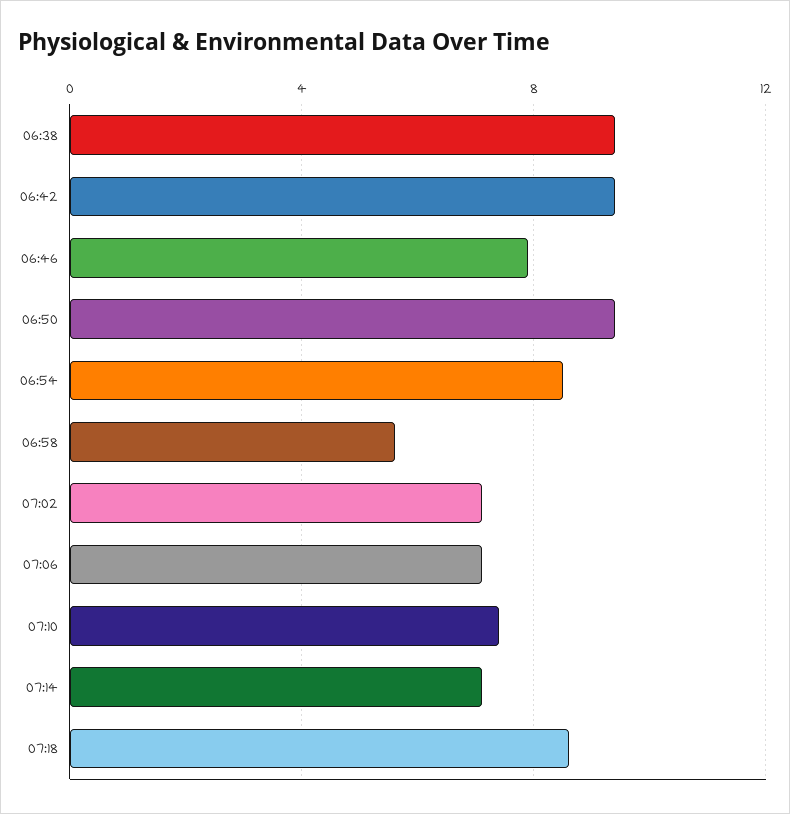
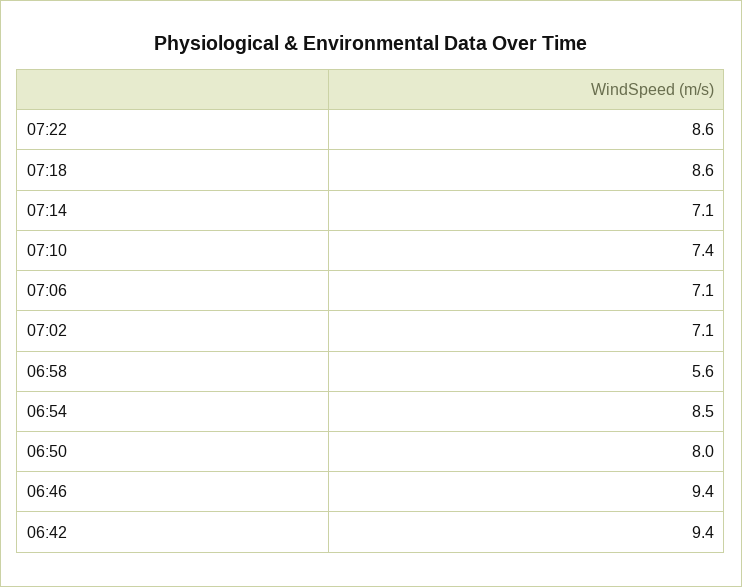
06:38: 9.5 -> none
06:46: 8 -> 9.4
06:50: 9.5 -> 8
07:22: none -> 8.6

